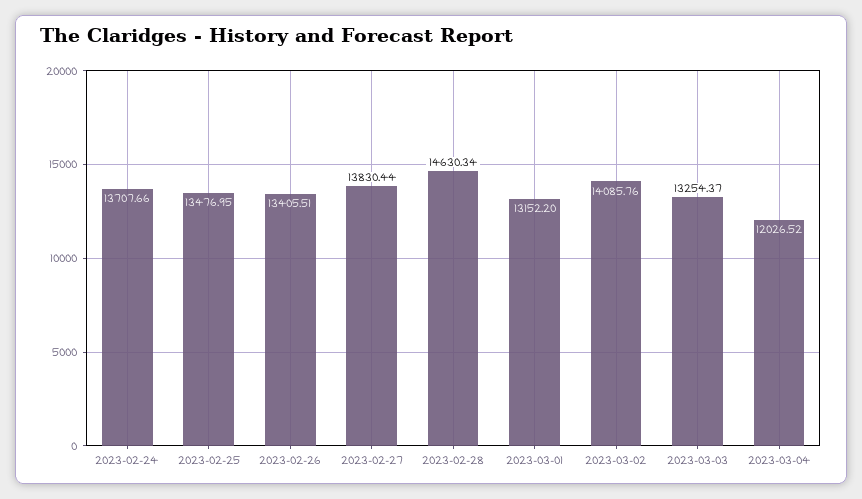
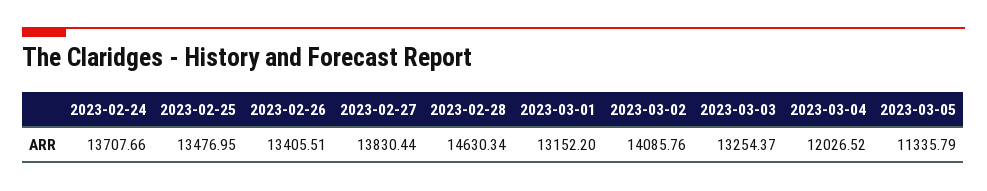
2023-03-05: none -> 11335.79

